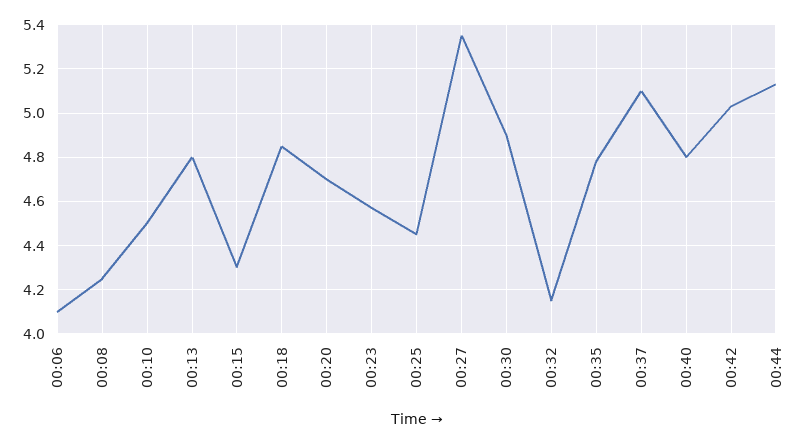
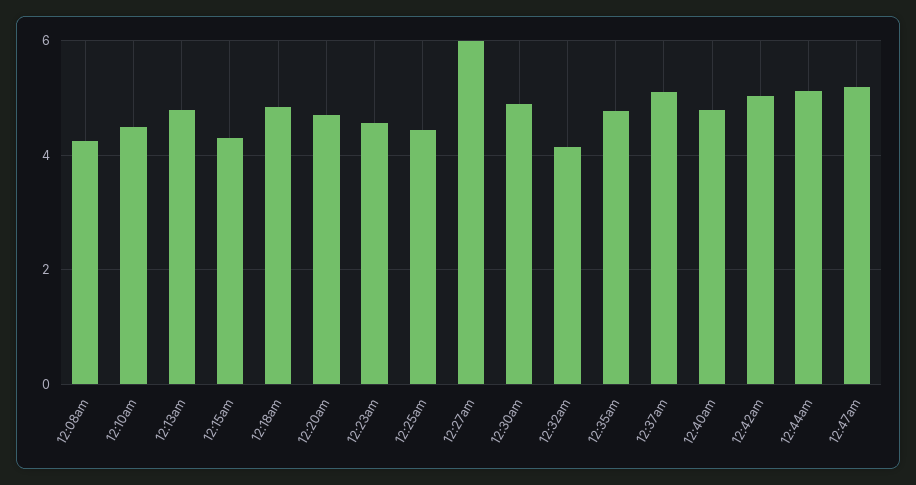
00:06: 4.1 -> none
00:27: 5.35 -> 6
12:47am: none -> 5.2

